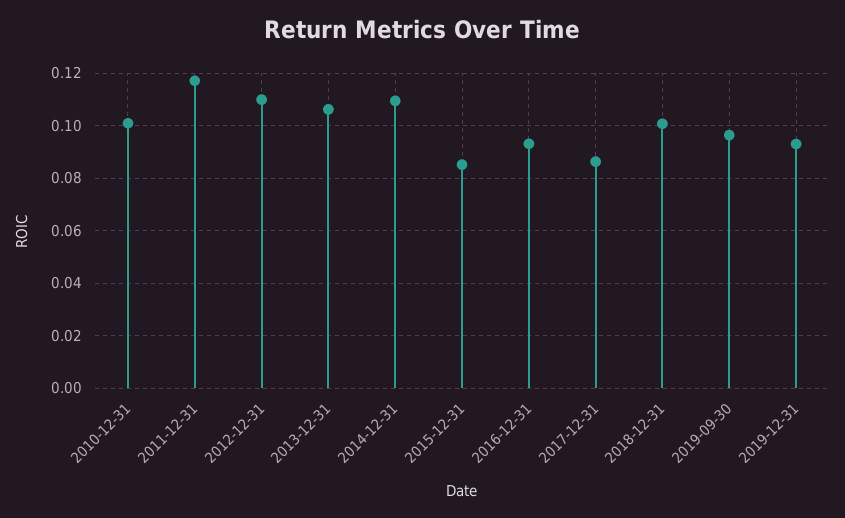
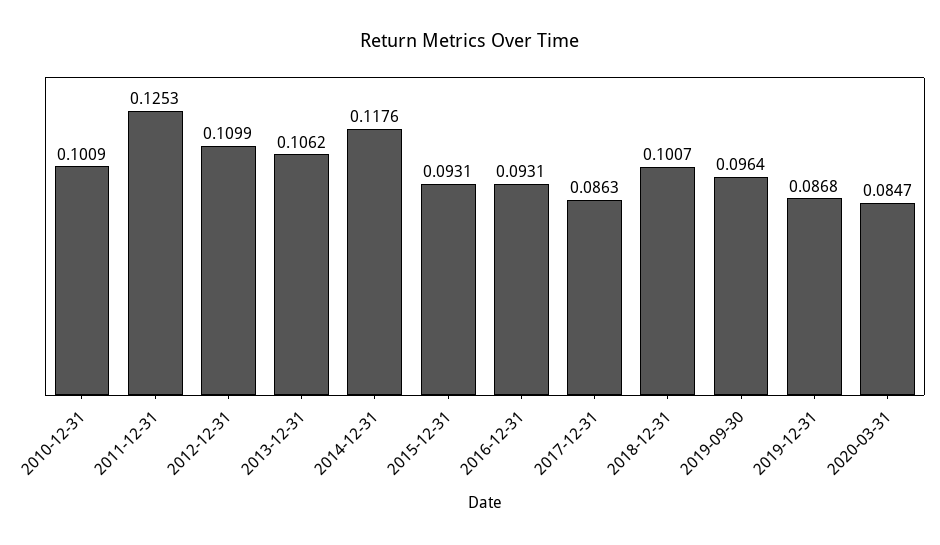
2011-12-31: 0.1175 -> 0.1253
2014-12-31: 0.11 -> 0.1176
2015-12-31: 0.085 -> 0.0931
2019-12-31: 0.0925 -> 0.0868
2020-03-31: none -> 0.0847

